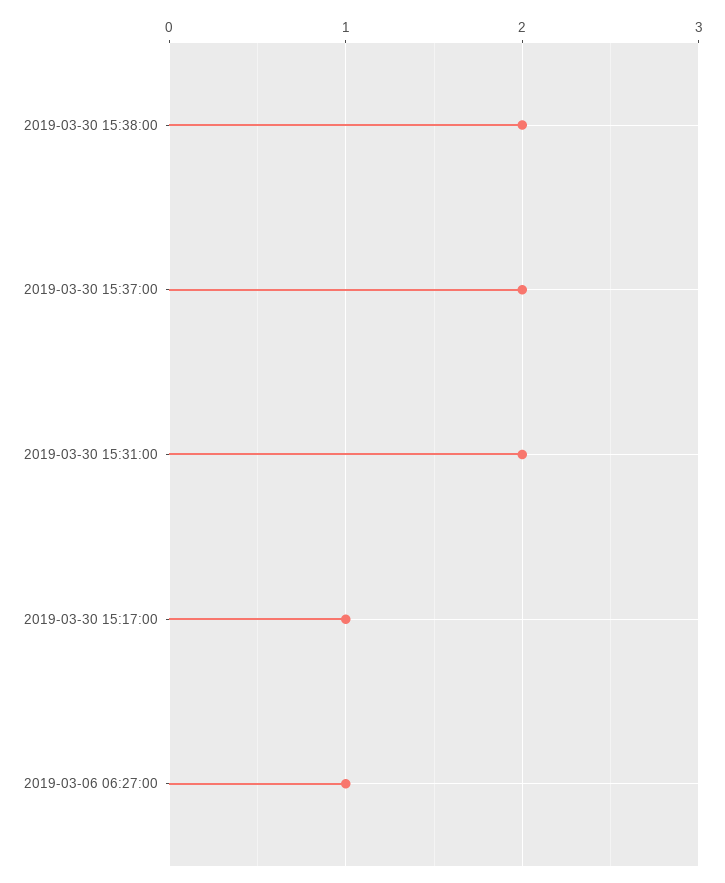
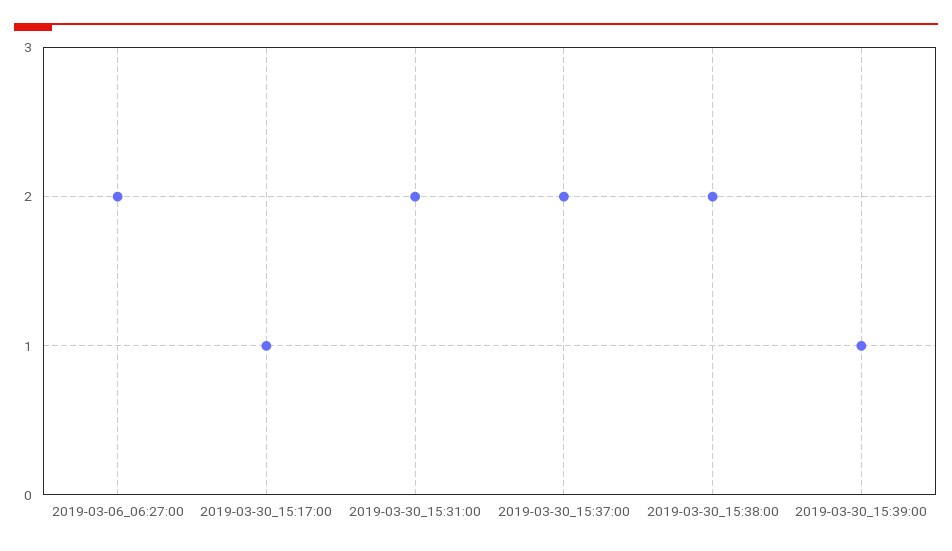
2019-03-06 06:27:00: 1 -> 2
2019-03-30_15:39:00: none -> 1

